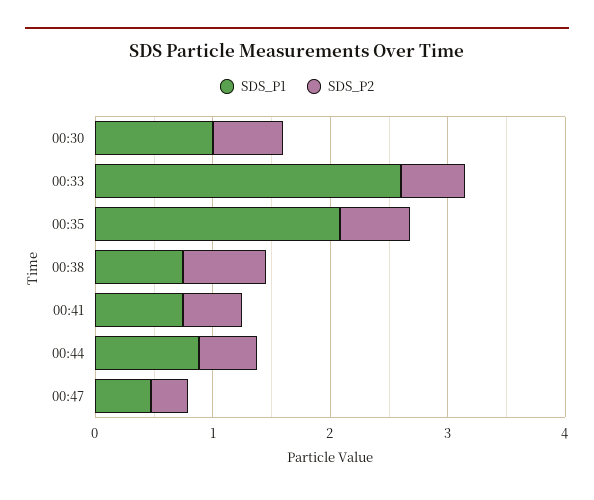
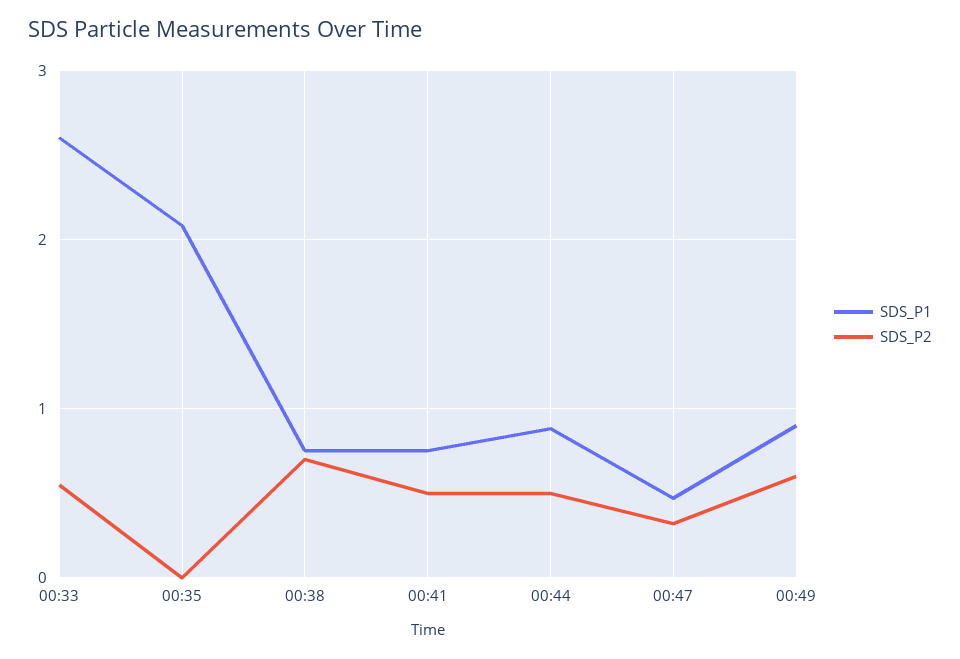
SDS_P1, 00:30: 1 -> none
SDS_P2, 00:30: 0.6 -> none
SDS_P2, 00:35: 0.6 -> 0
SDS_P1, 00:49: none -> 0.9
SDS_P2, 00:49: none -> 0.6

